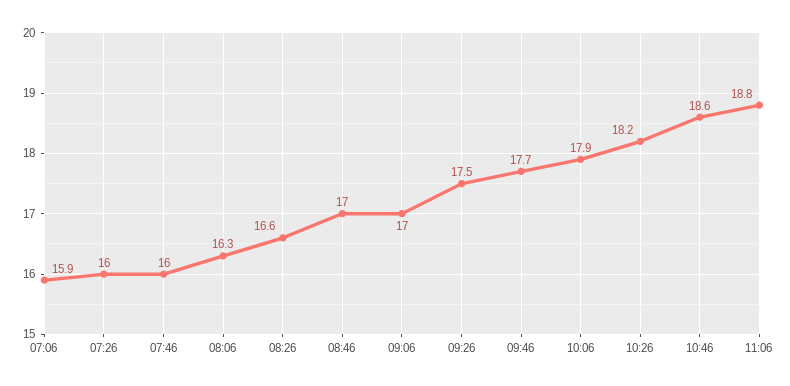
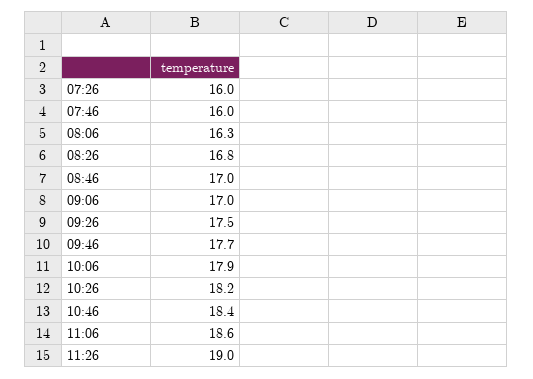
07:06: 15.9 -> none
08:26: 16.6 -> 16.8
10:46: 18.6 -> 18.4
11:06: 18.8 -> 18.6
11:26: none -> 19

